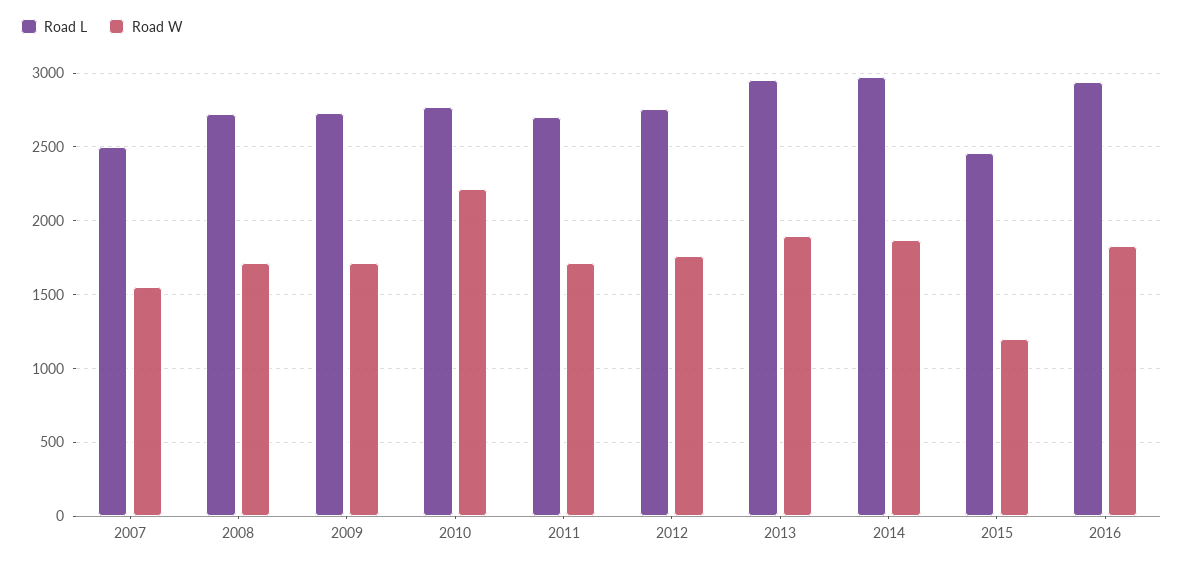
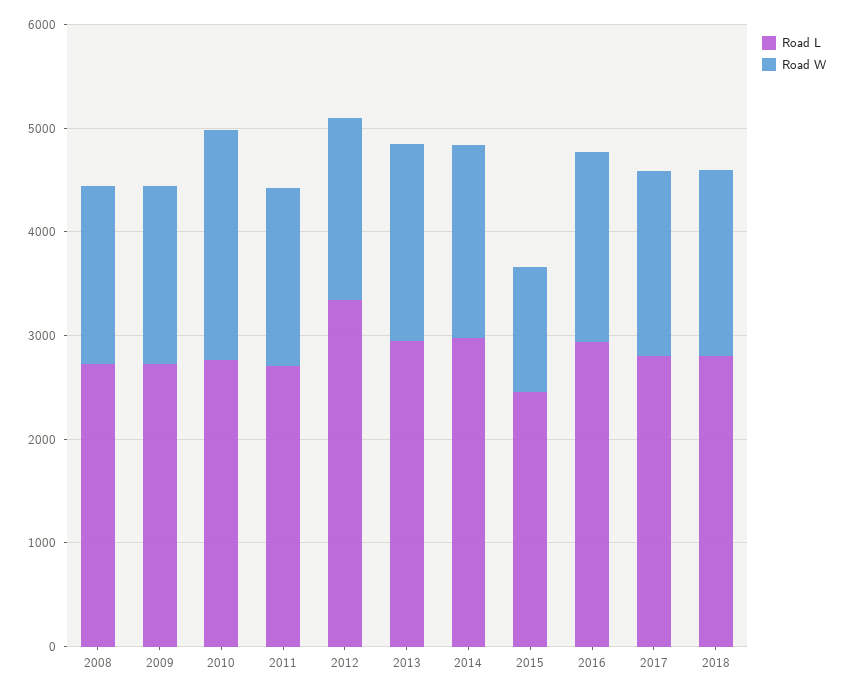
Road L, 2007: 2500 -> none
Road W, 2007: 1550 -> none
Road L, 2012: 2750 -> 3400
Road L, 2017: none -> 2800
Road W, 2017: none -> 1800
Road L, 2018: none -> 2800
Road W, 2018: none -> 1800

